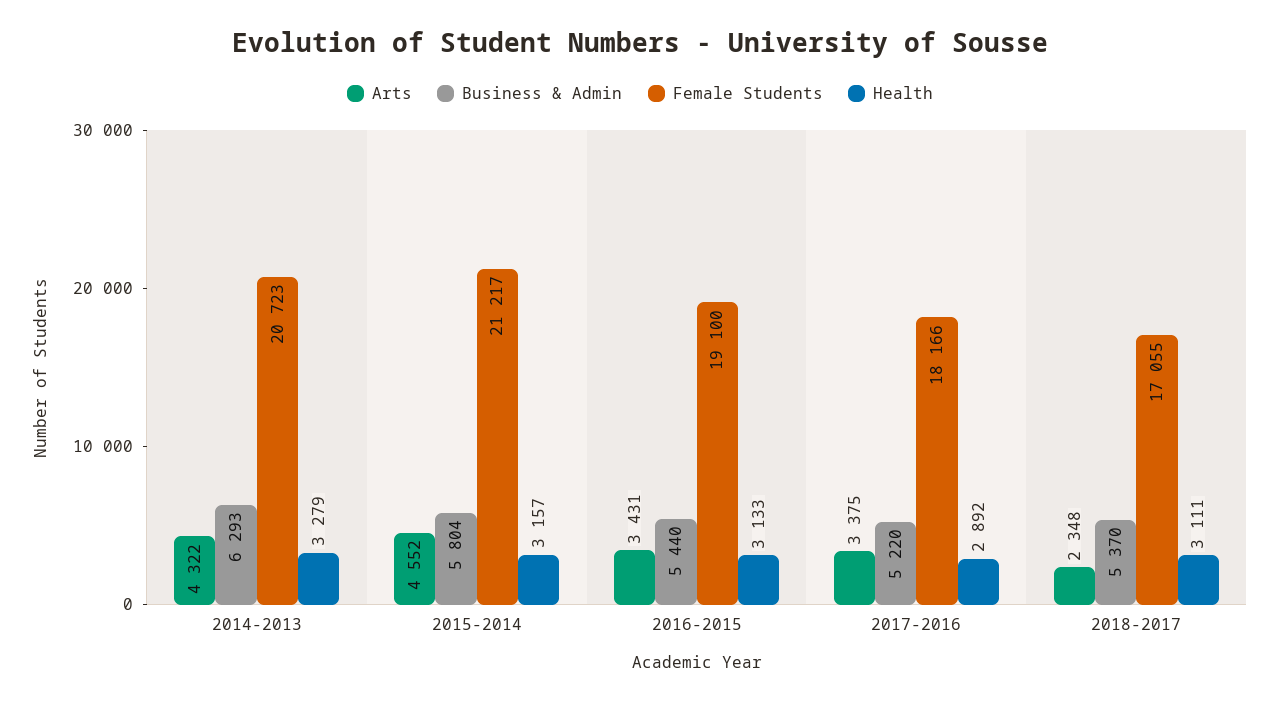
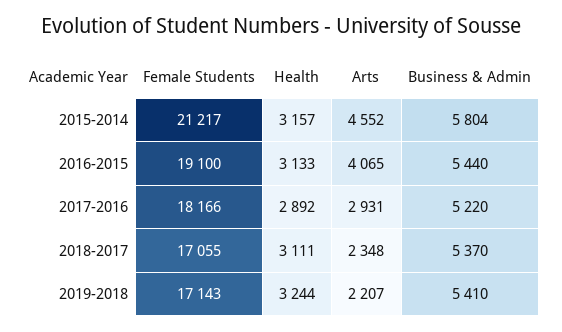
Arts, 2014-2013: 4322 -> none
Business & Admin, 2014-2013: 6293 -> none
Female Students, 2014-2013: 20723 -> none
Health, 2014-2013: 3279 -> none
Arts, 2016-2015: 3431 -> 4065
Arts, 2017-2016: 3375 -> 2931
Female Students, 2019-2018: none -> 17143
Health, 2019-2018: none -> 3244
Arts, 2019-2018: none -> 2207
Business & Admin, 2019-2018: none -> 5410

